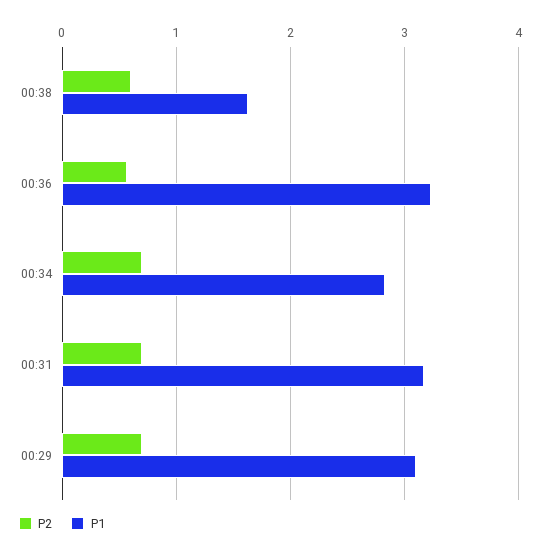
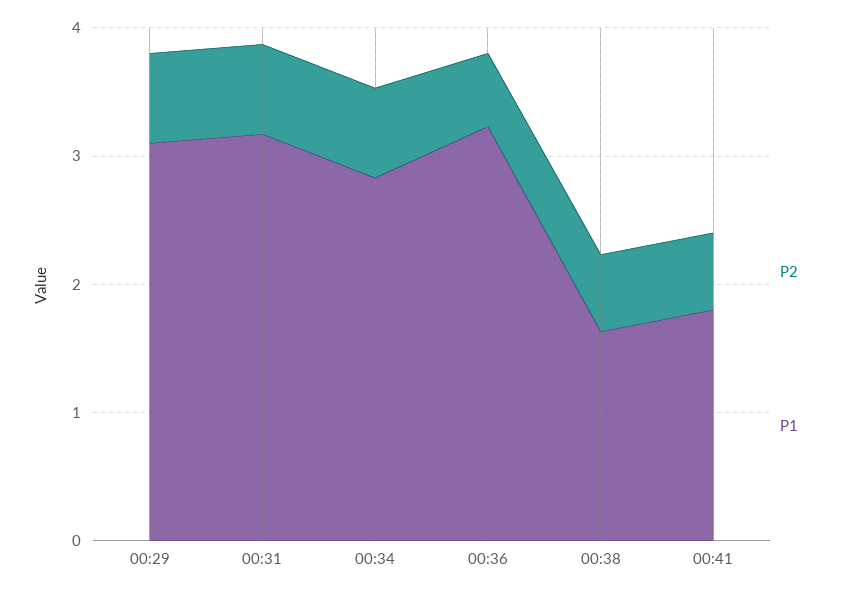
P2, 00:41: none -> 0.6
P1, 00:41: none -> 1.8

